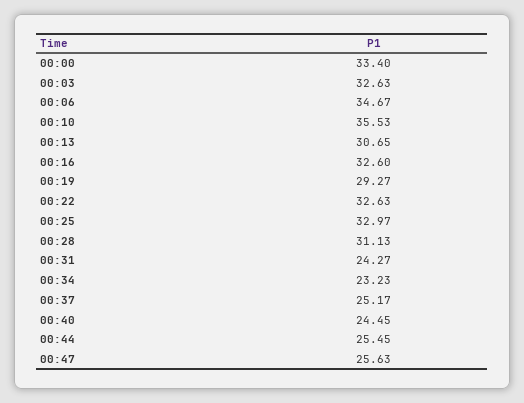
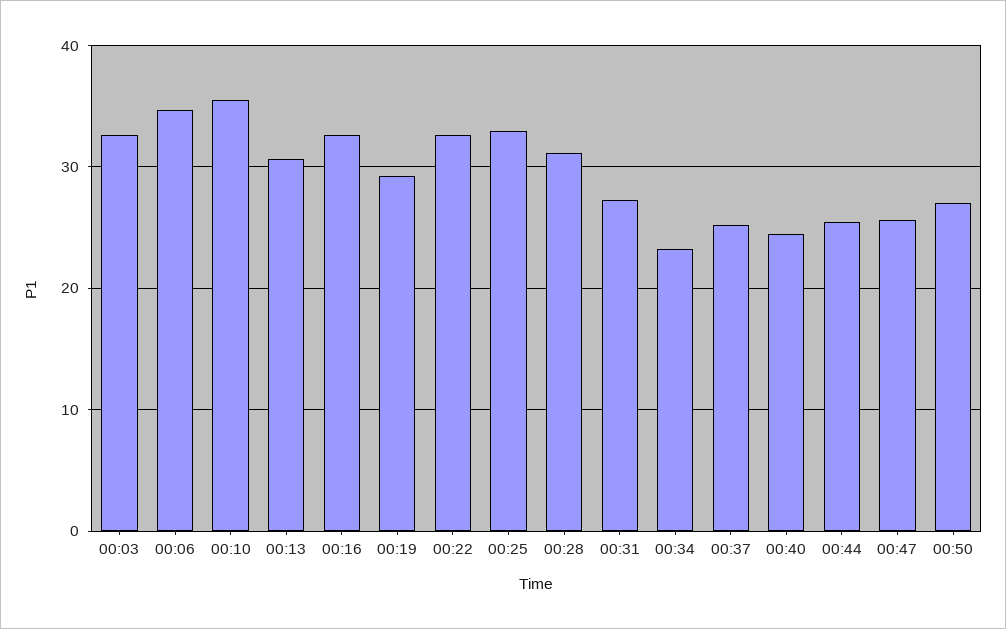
00:00: 33.4 -> none
00:31: 24.27 -> 27
00:50: none -> 27

